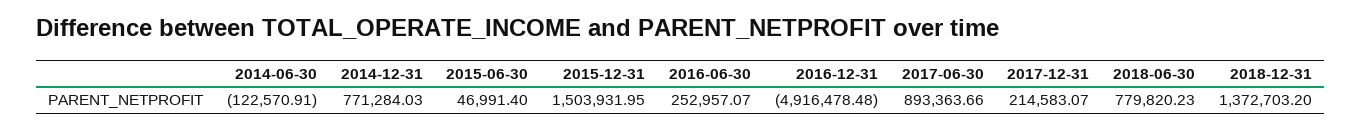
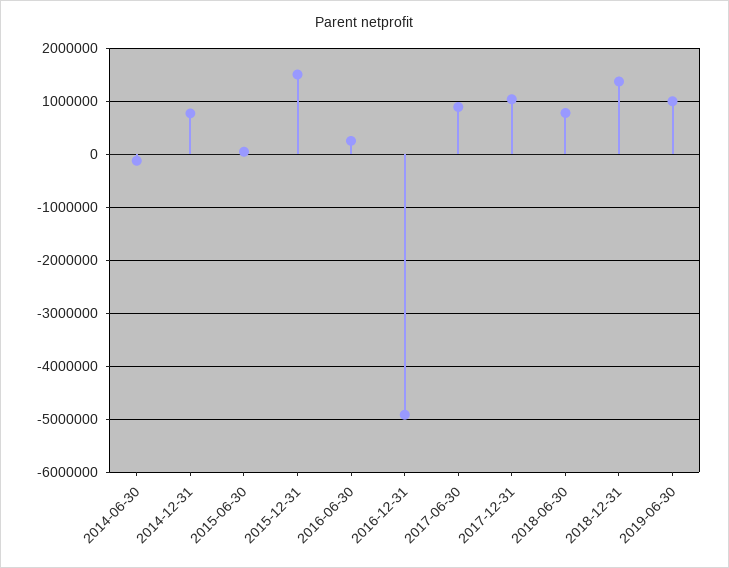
2017-12-31: 214583.07 -> 1000000
2019-06-30: none -> 1000000

